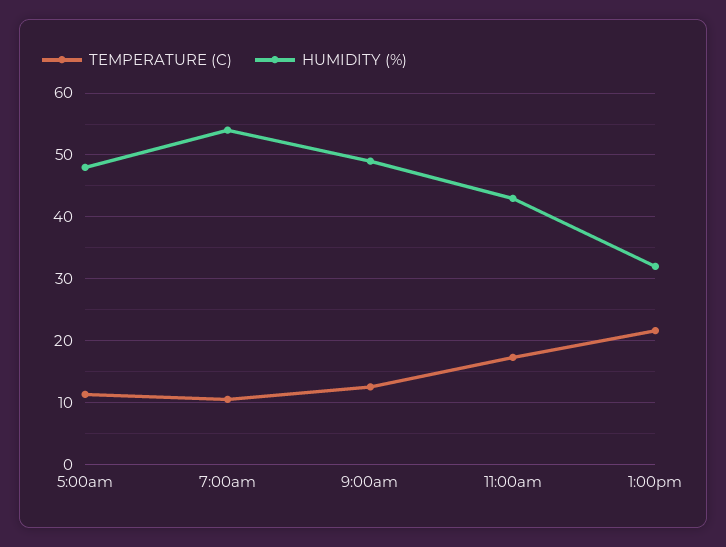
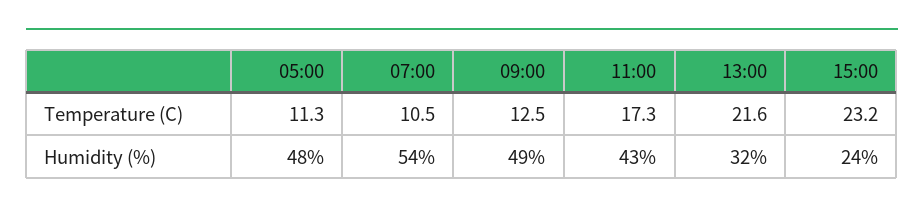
TEMPERATURE (C), 15:00: none -> 23.2
HUMIDITY (%), 15:00: none -> 24

